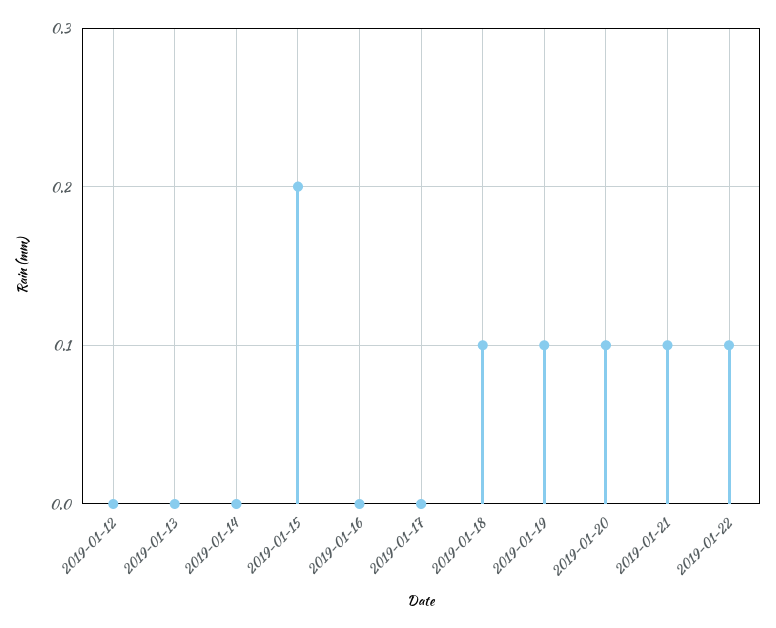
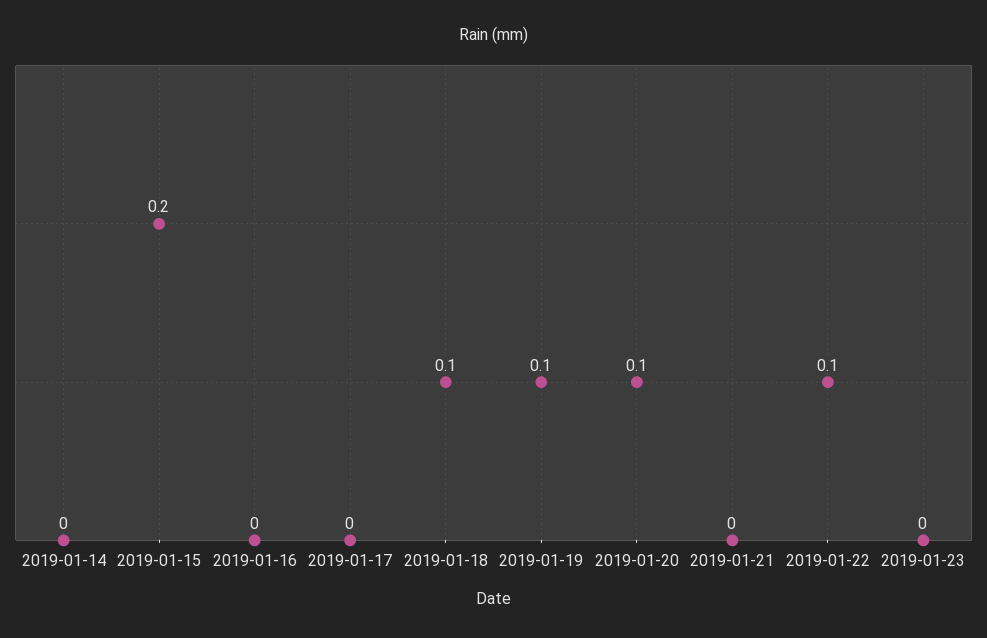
2019-01-12: 0 -> none
2019-01-13: 0 -> none
2019-01-21: 0.1 -> 0
2019-01-23: none -> 0

